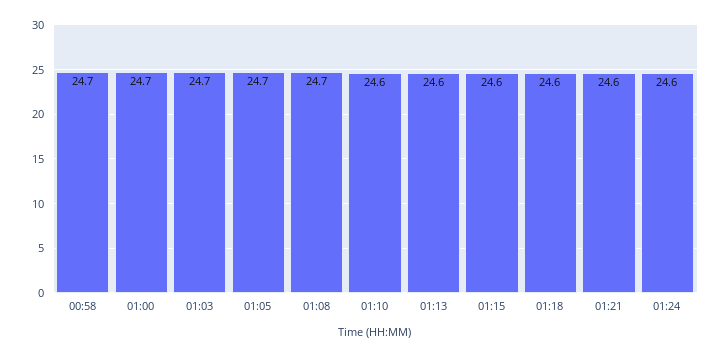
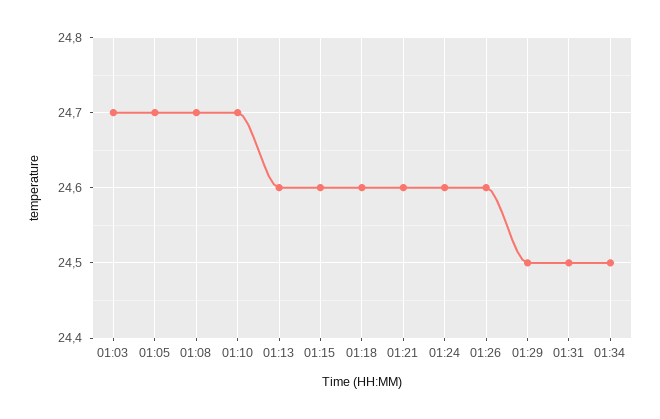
00:58: 24.7 -> none
01:00: 24.7 -> none
01:10: 24.6 -> 24.7
01:26: none -> 24.6
01:29: none -> 24.5
01:31: none -> 24.5
01:34: none -> 24.5

